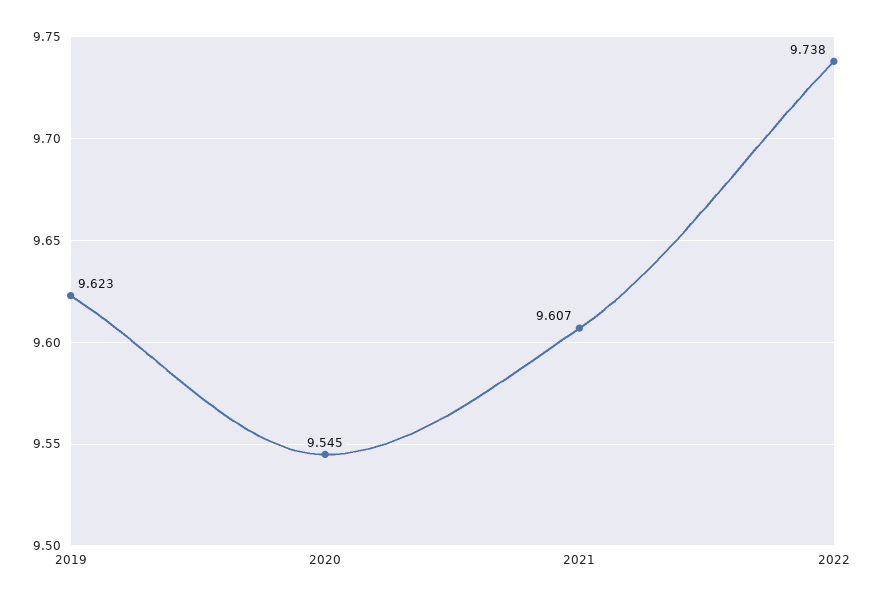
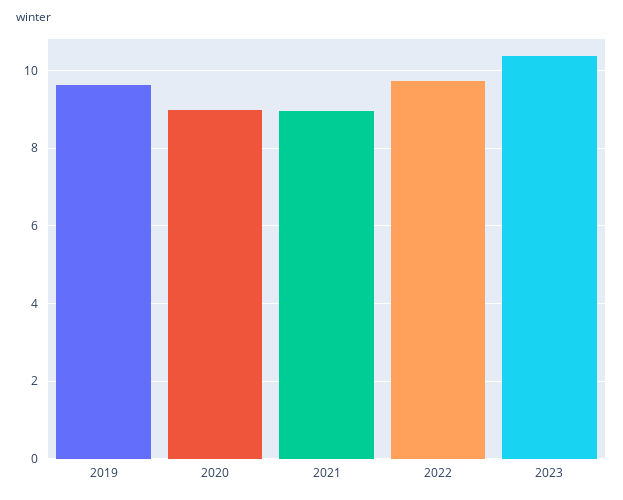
2020: 9.545 -> 9
2021: 9.607 -> 9
2023: none -> 10.4

